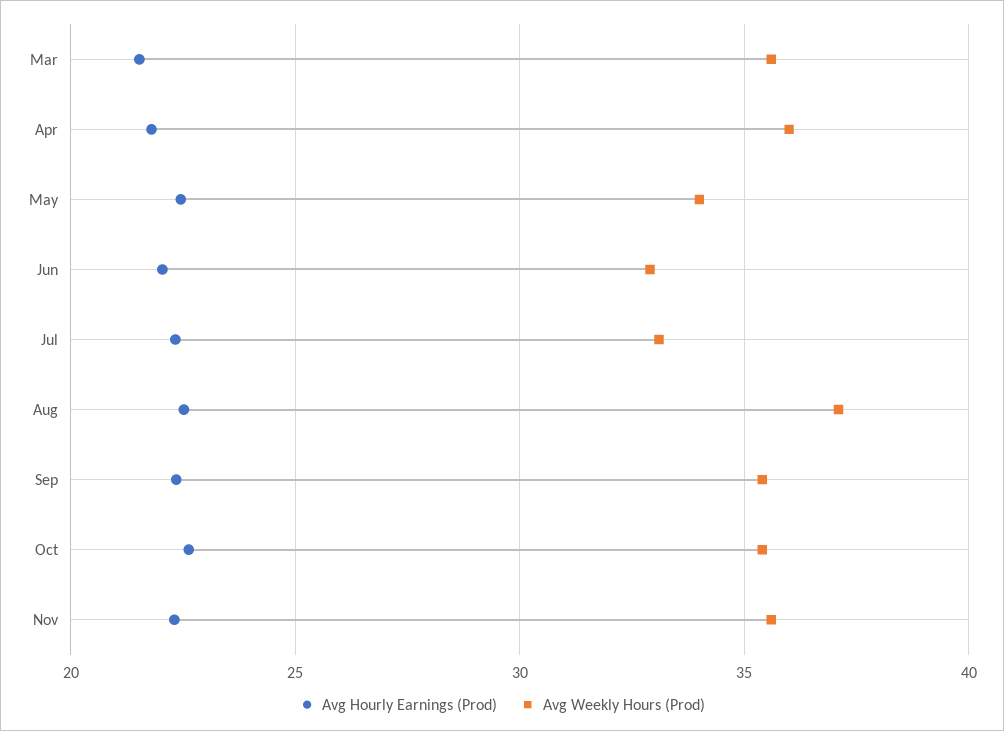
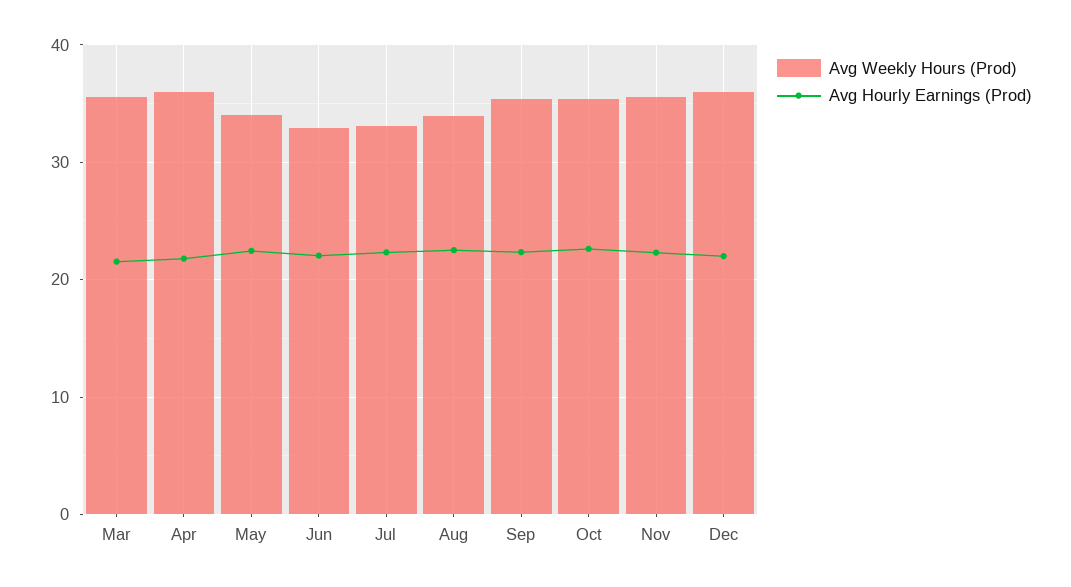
Avg Weekly Hours (Prod), Aug: 37 -> 34
Avg Weekly Hours (Prod), Dec: none -> 36
Avg Hourly Earnings (Prod), Dec: none -> 22

